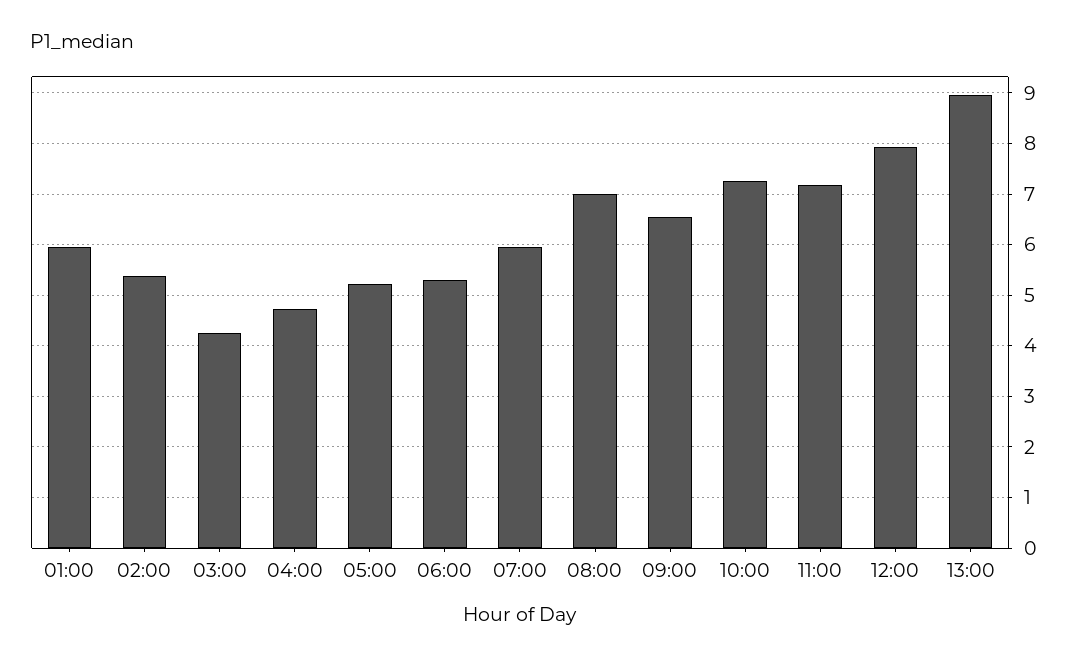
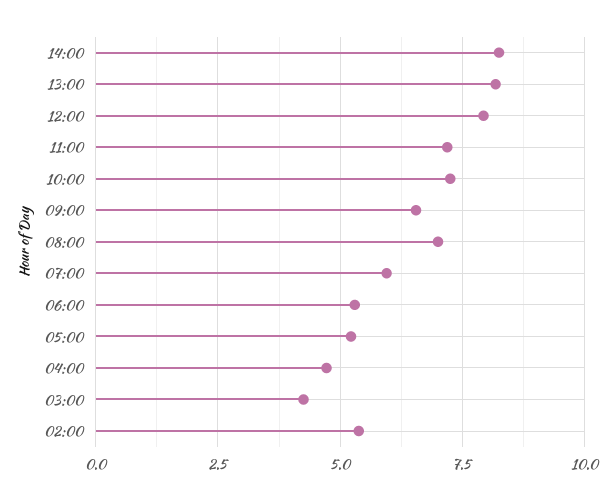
01:00: 6 -> none
13:00: 9 -> 8.25
14:00: none -> 8.25

